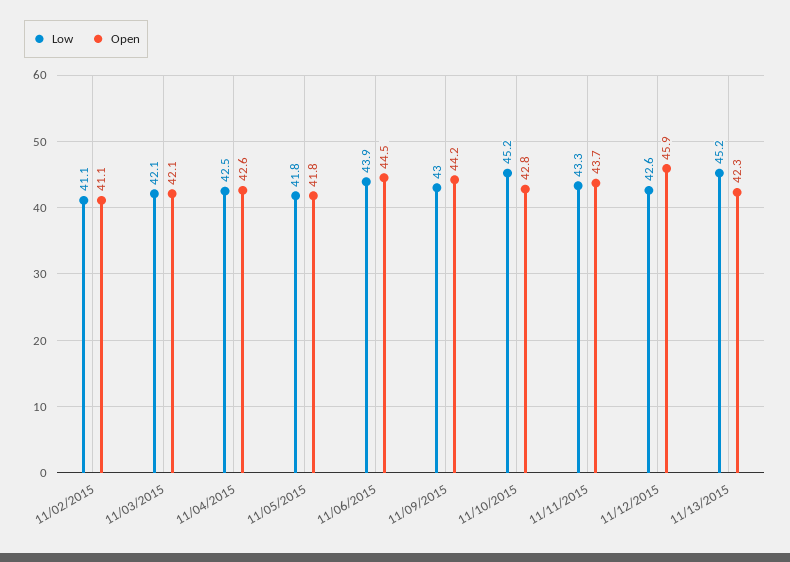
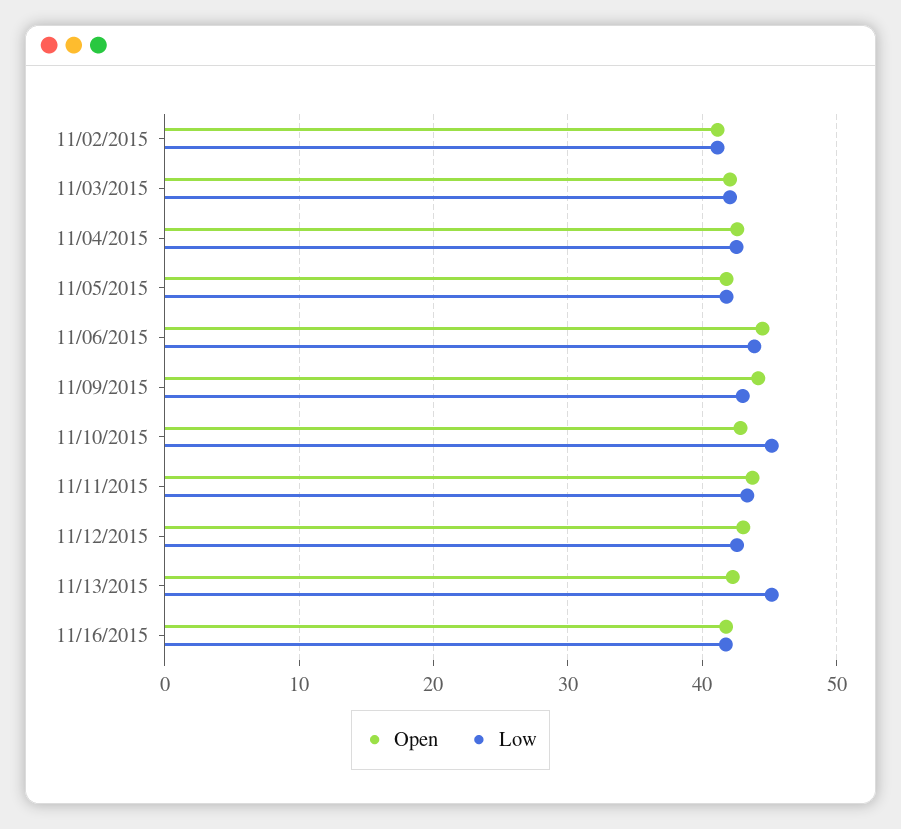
Open, 11/12/2015: 45.9 -> 43
Open, 11/16/2015: none -> 42
Low, 11/16/2015: none -> 42

